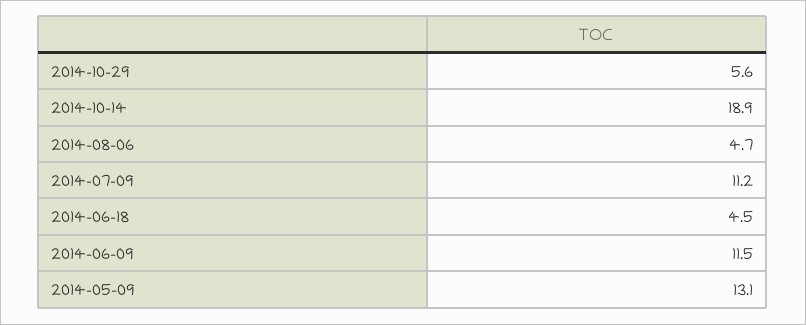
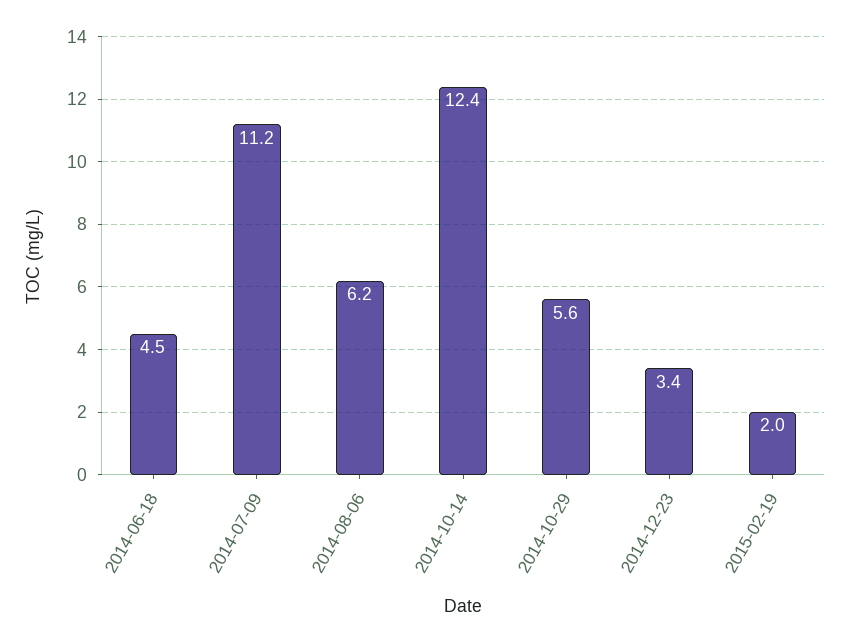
2014-10-14: 18.9 -> 12.4
2014-08-06: 4.7 -> 6.2
2014-06-09: 11.5 -> none
2014-05-09: 13.1 -> none
2014-12-23: none -> 3.4
2015-02-19: none -> 2

